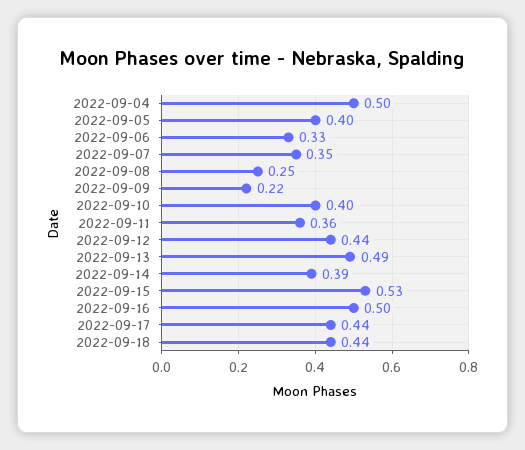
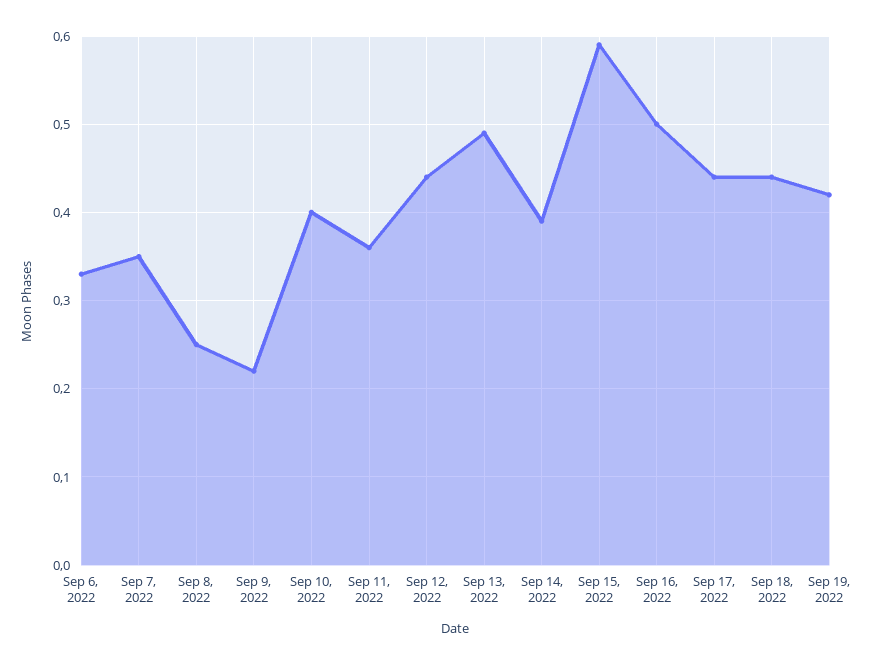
2022-09-04: 0.5 -> none
2022-09-05: 0.4 -> none
2022-09-15: 0.53 -> 0.59
Sep 19, 2022: none -> 0.42

